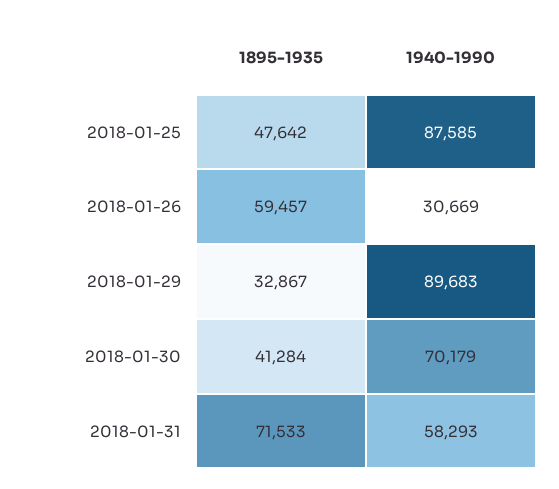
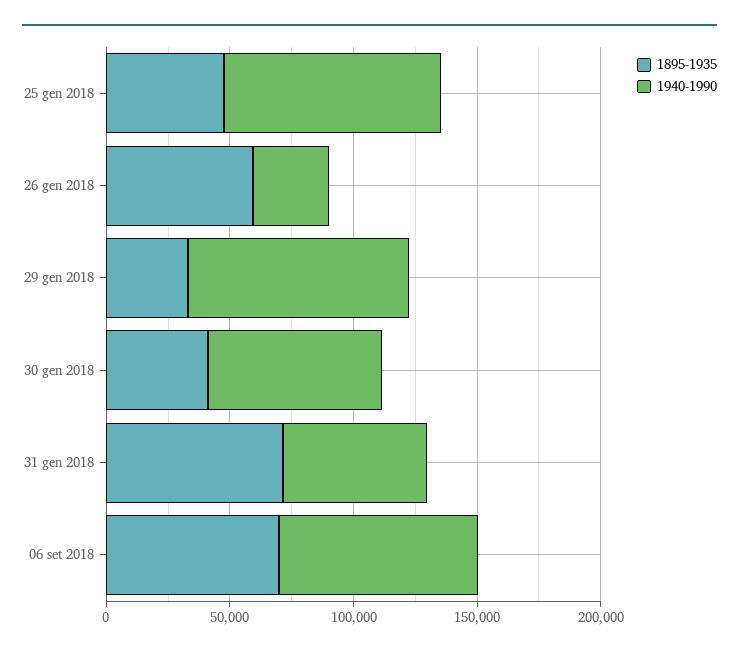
1895-1935, 06 set 2018: none -> 70000
1940-1990, 06 set 2018: none -> 80000

